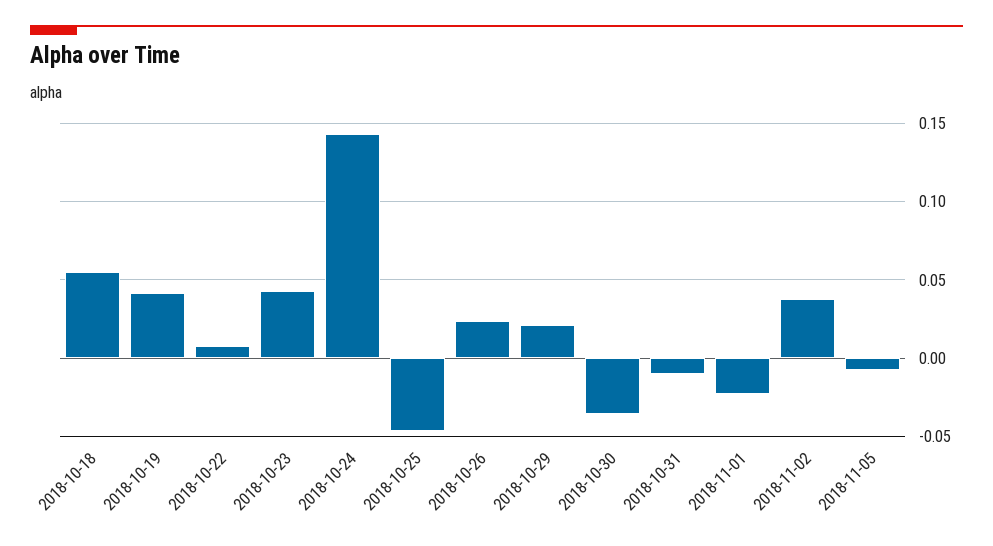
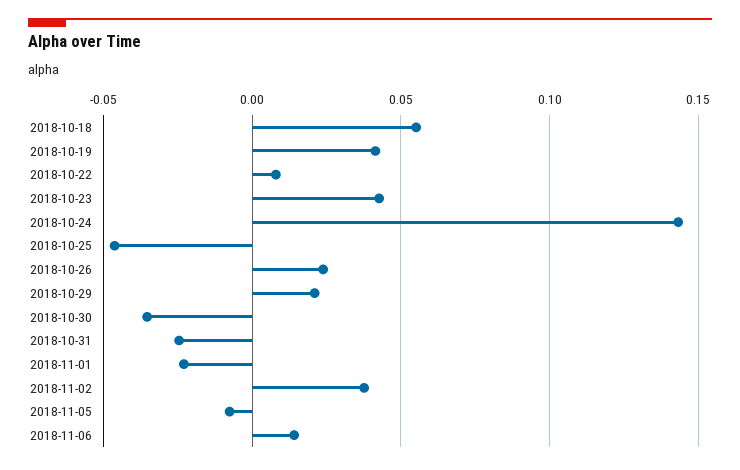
2018-10-31: -0.01 -> -0.025
2018-11-06: none -> 0.015

